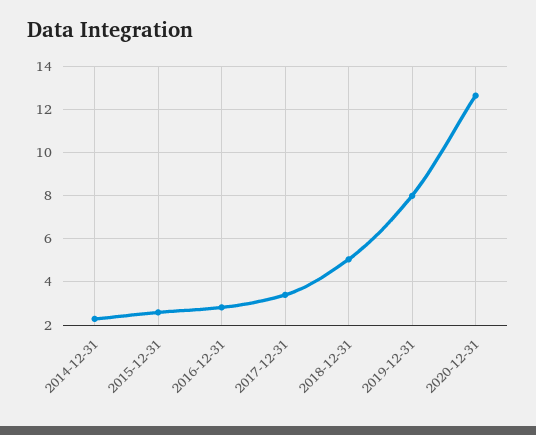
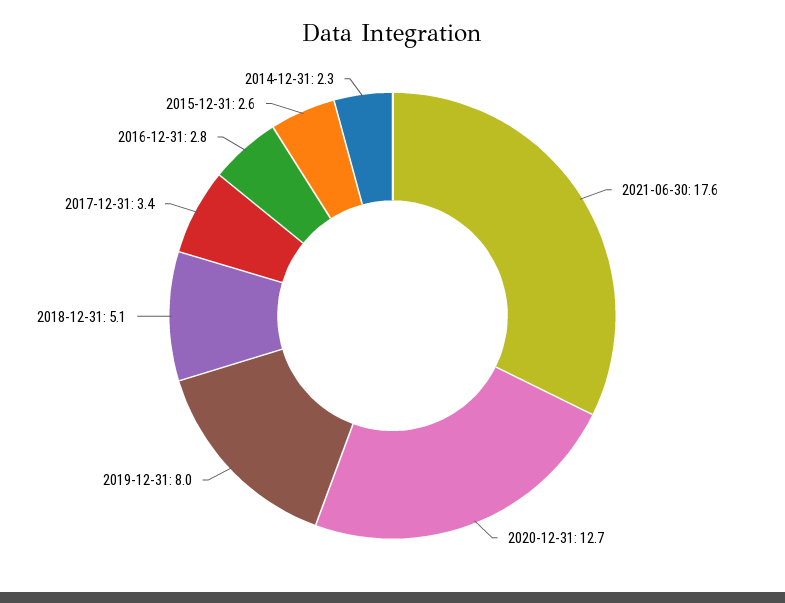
2021-06-30: none -> 17.6

